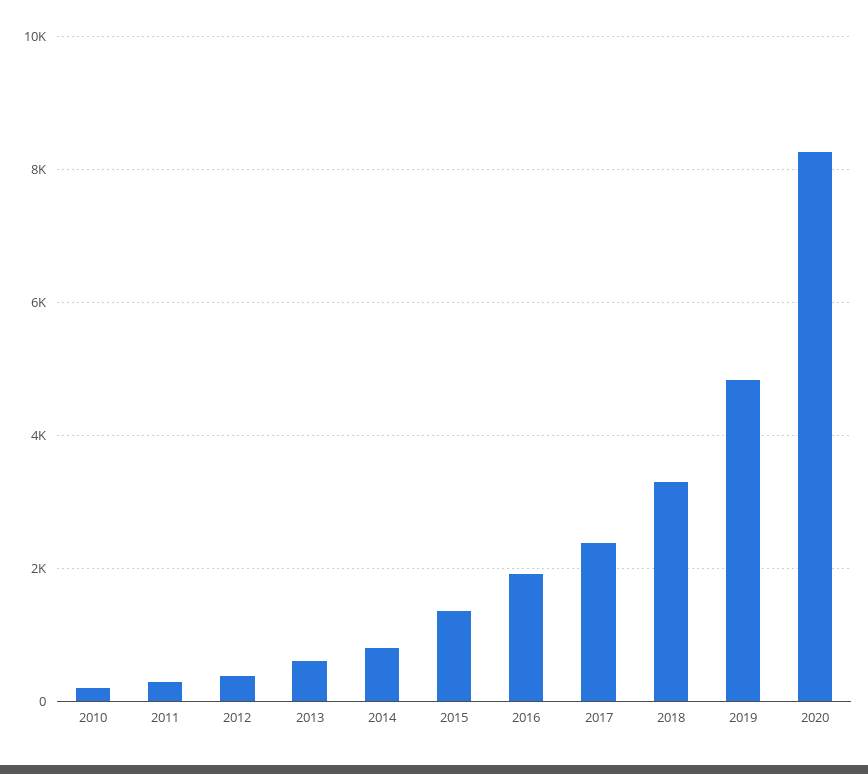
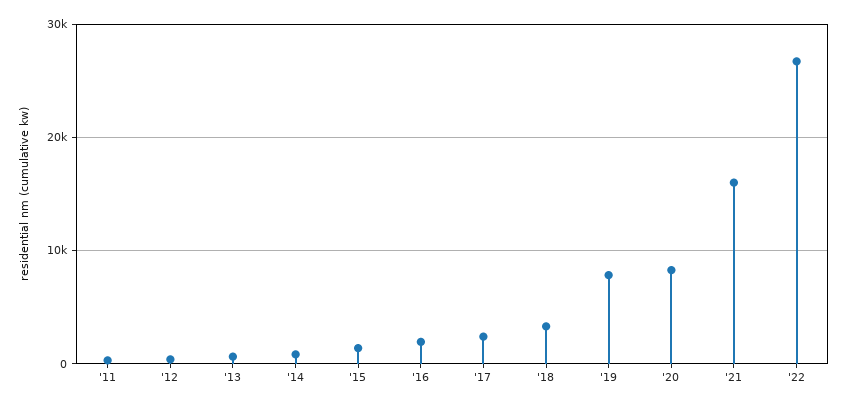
2010: 200 -> none
2019: 4800 -> 8000
'21: none -> 16000
'22: none -> 27000

